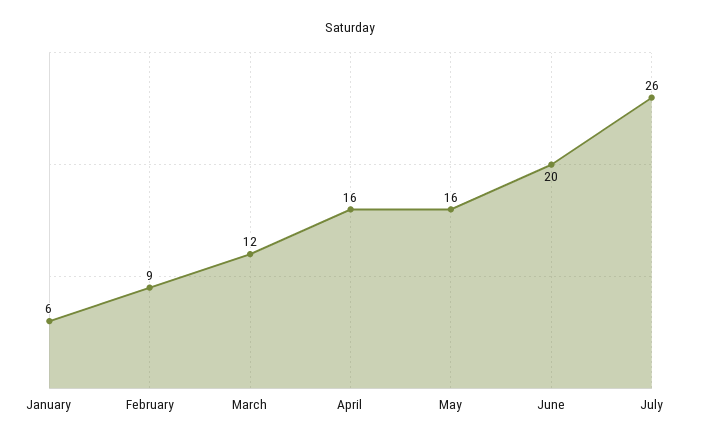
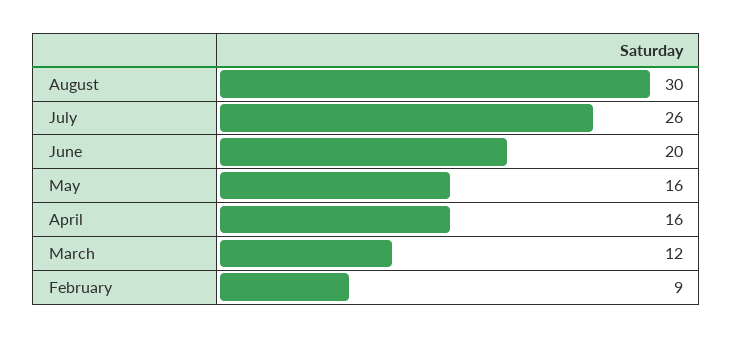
January: 6 -> none
August: none -> 30

